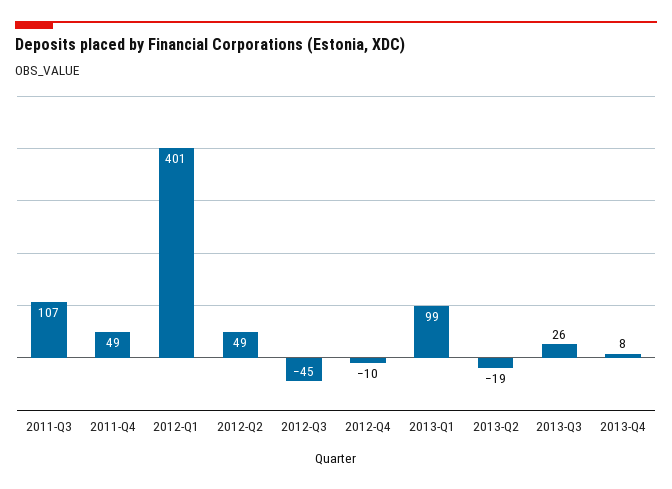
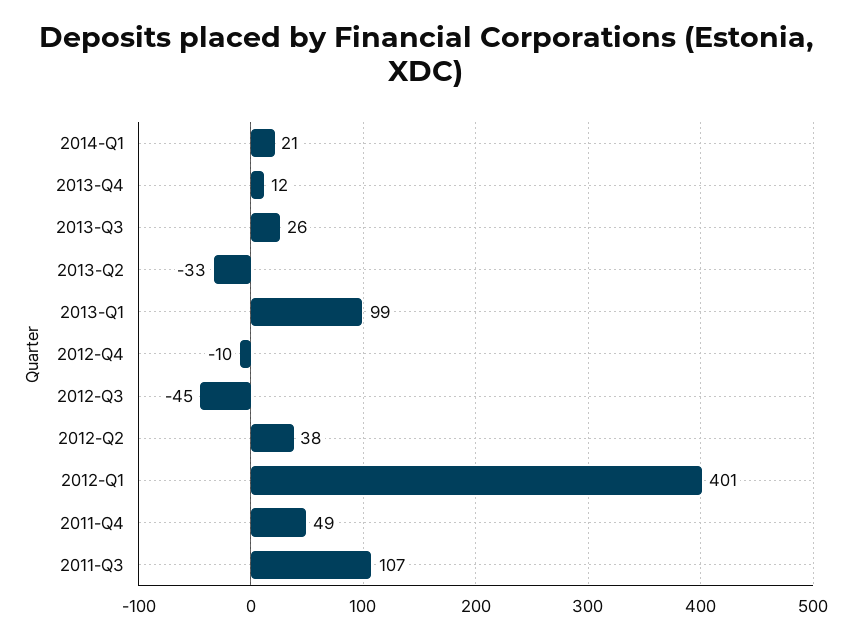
2012-Q2: 49 -> 38
2013-Q2: -19 -> -33
2013-Q4: 8 -> 12
2014-Q1: none -> 21

